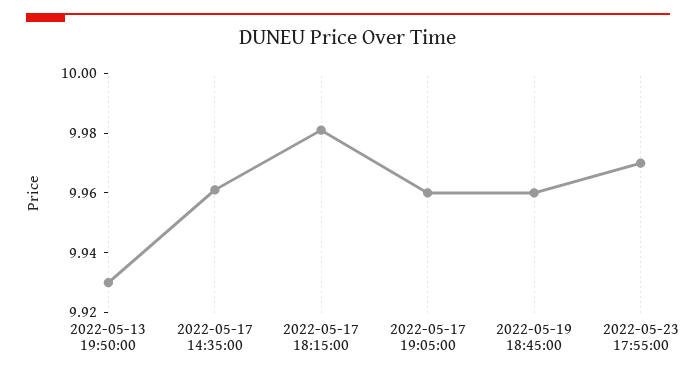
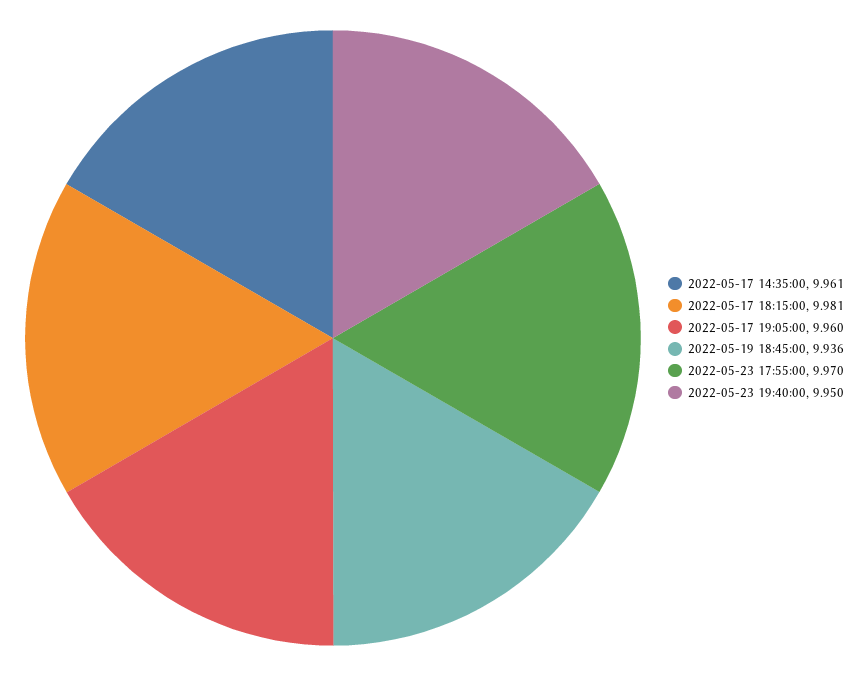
2022-05-13 19:50:00: 9.93 -> none
2022-05-19 18:45:00: 9.96 -> 9.936
2022-05-23 19:40:00: none -> 9.95

